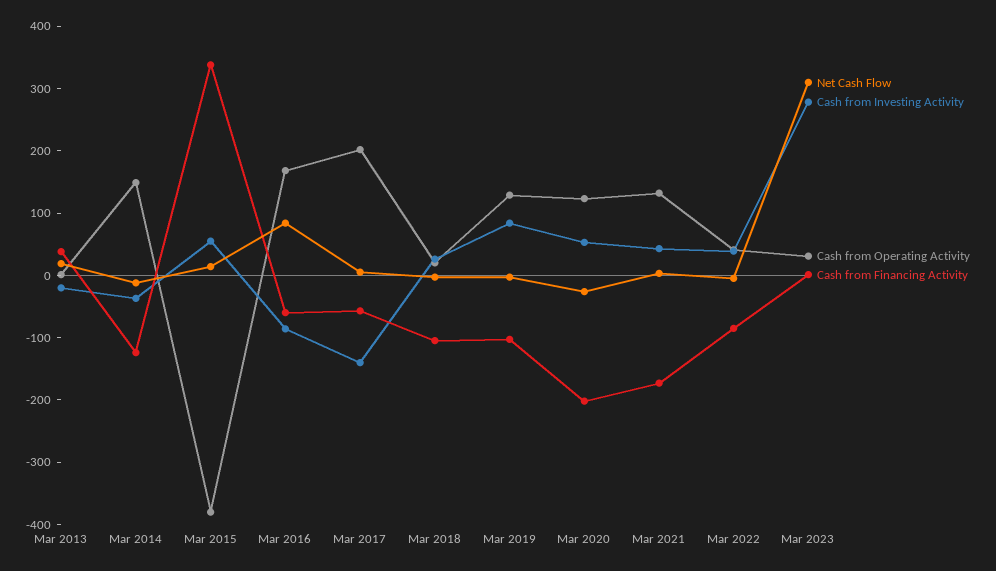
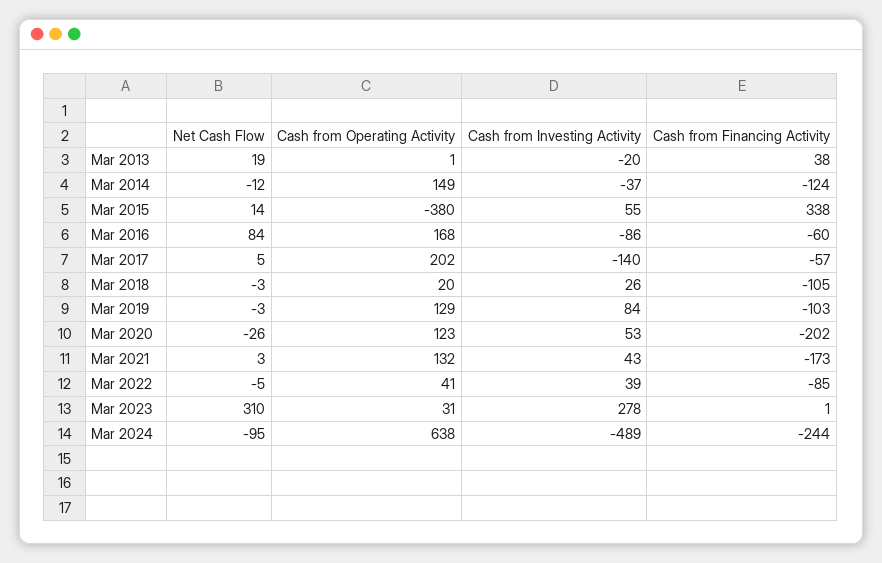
Net Cash Flow, Mar 2024: none -> -95
Cash from Operating Activity, Mar 2024: none -> 638
Cash from Investing Activity, Mar 2024: none -> -489
Cash from Financing Activity, Mar 2024: none -> -244

